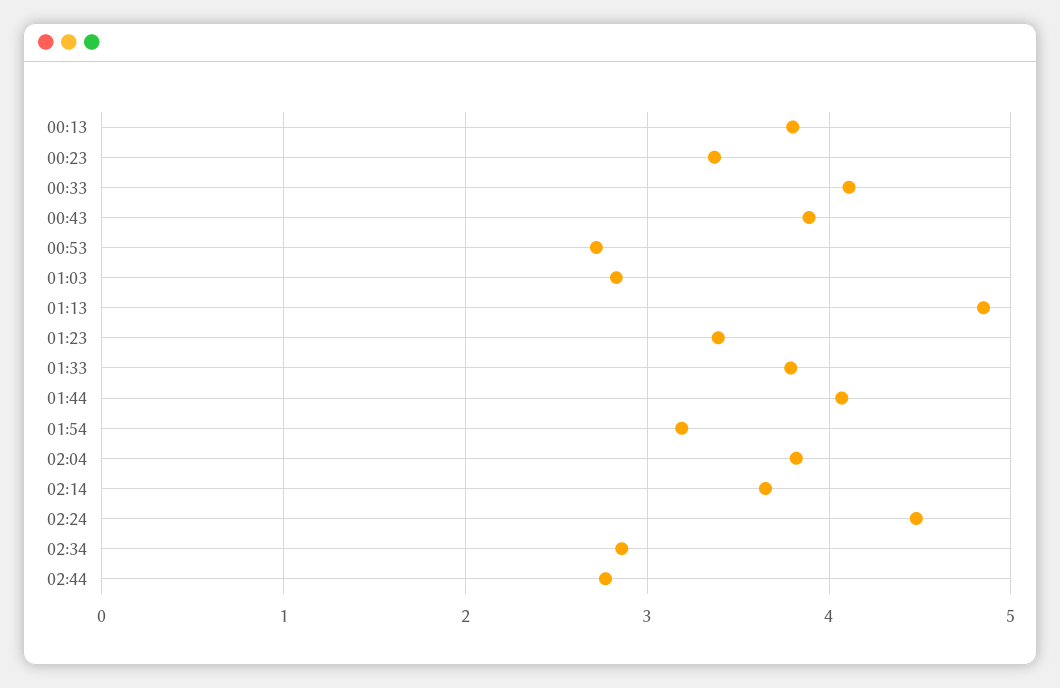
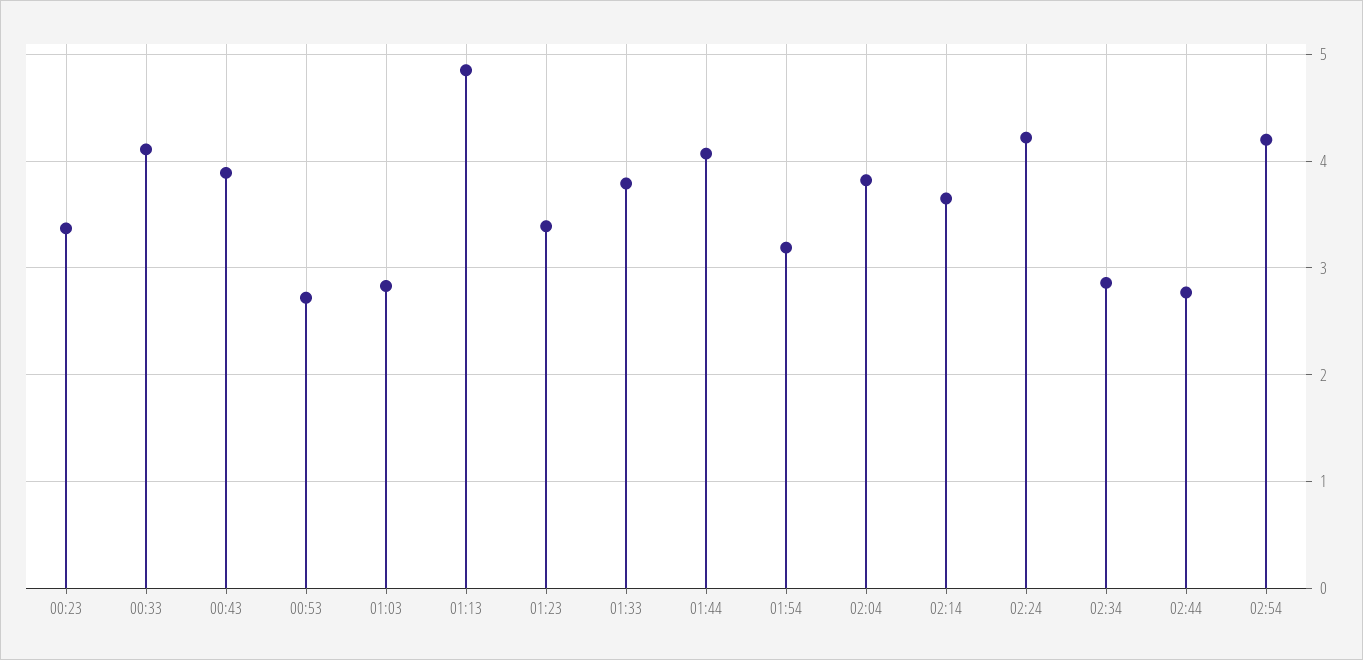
00:13: 3.8 -> none
02:24: 4.5 -> 4.2
02:54: none -> 4.2

